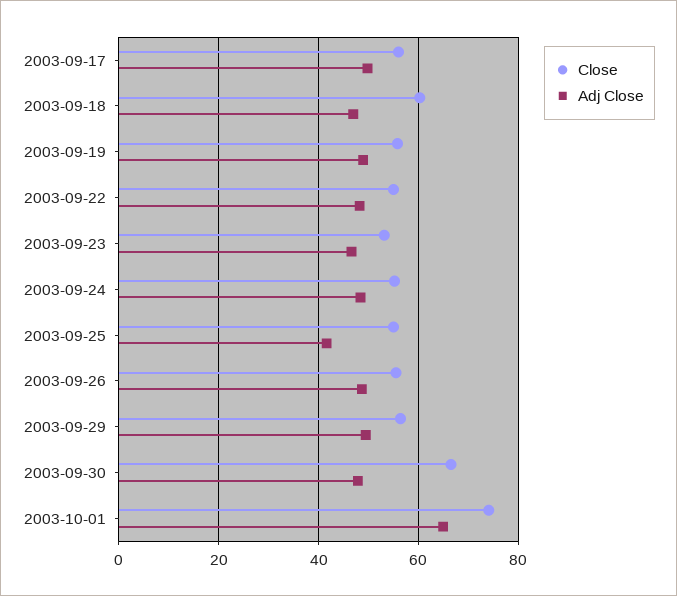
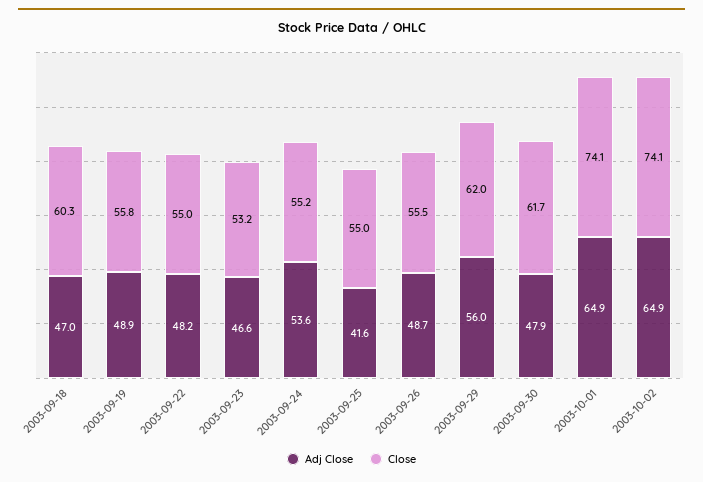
Close, 2003-09-17: 56 -> none
Adj Close, 2003-09-17: 50 -> none
Adj Close, 2003-09-24: 48 -> 53.6
Close, 2003-09-29: 56 -> 62
Adj Close, 2003-09-29: 50 -> 56
Close, 2003-09-30: 66 -> 61.7
Adj Close, 2003-10-02: none -> 64.9
Close, 2003-10-02: none -> 74.1

